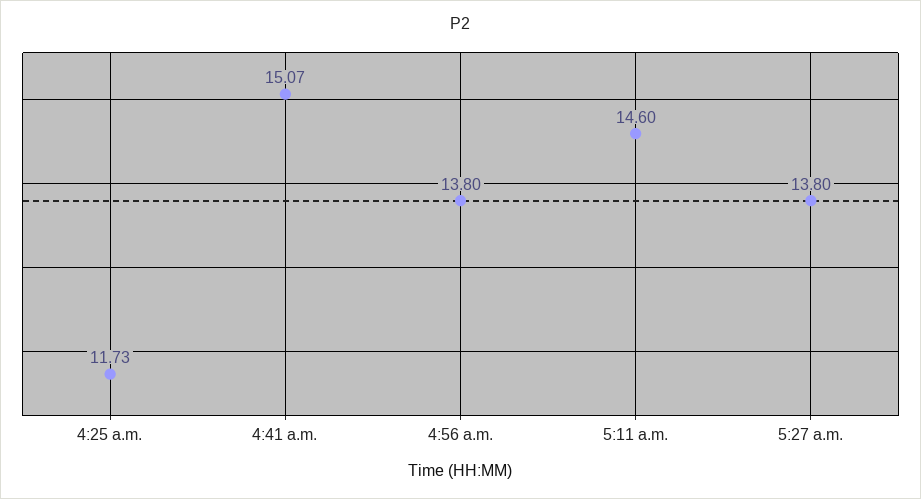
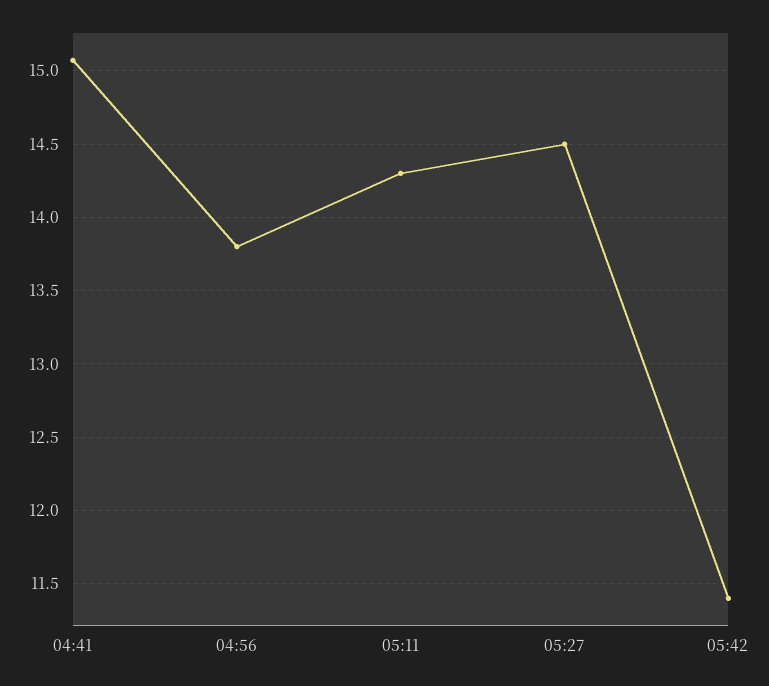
4:25 a.m.: 11.73 -> none
5:11 a.m.: 14.6 -> 14.3
5:27 a.m.: 13.8 -> 14.5
05:42: none -> 11.4

